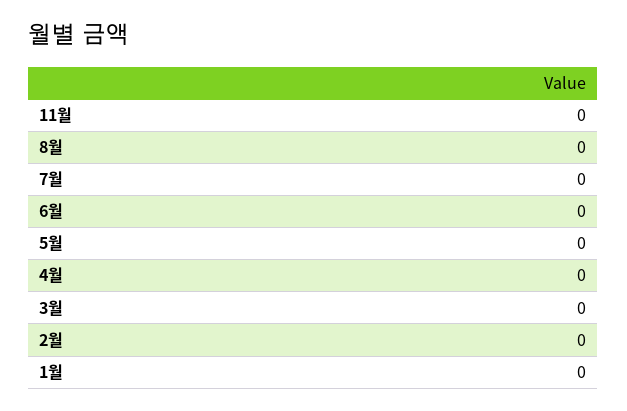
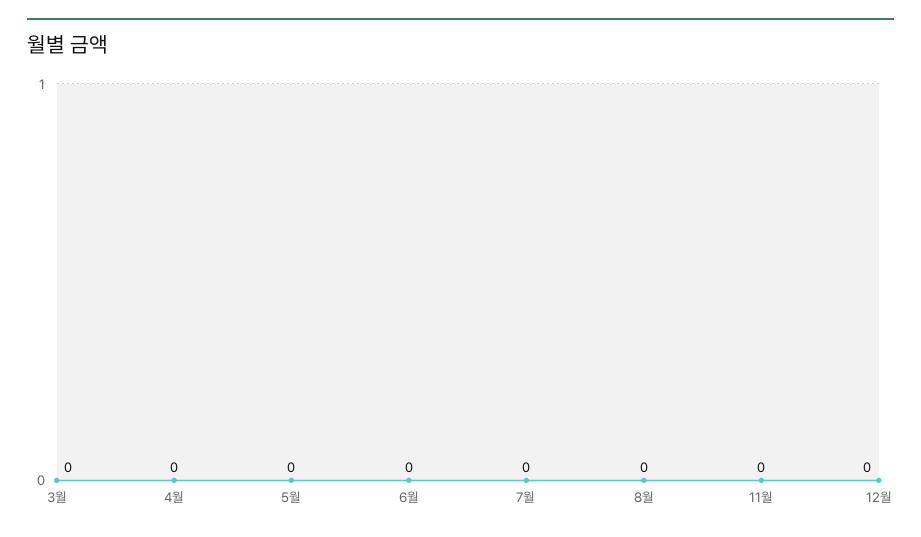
2월: 0 -> none
1월: 0 -> none
12월: none -> 0

